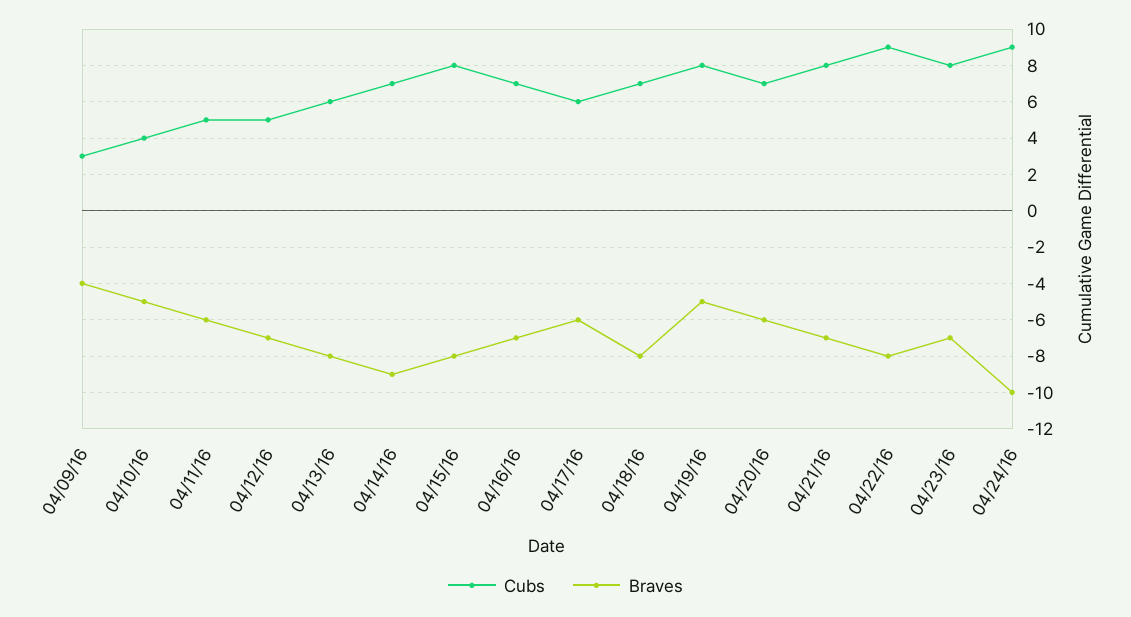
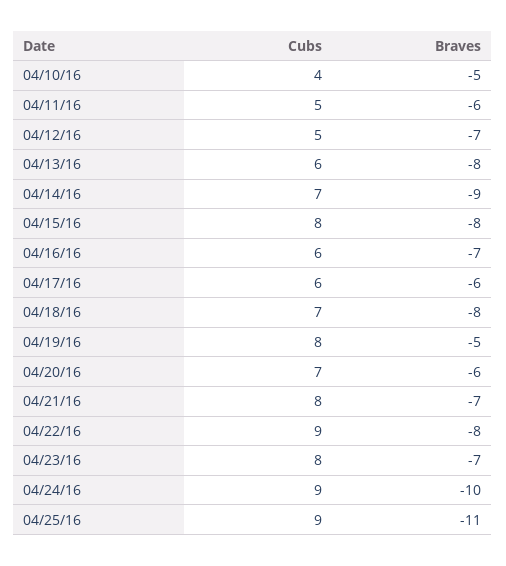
Cubs, 04/09/16: 3 -> none
Braves, 04/09/16: -4 -> none
Cubs, 04/16/16: 7 -> 6
Cubs, 04/25/16: none -> 9
Braves, 04/25/16: none -> -11

